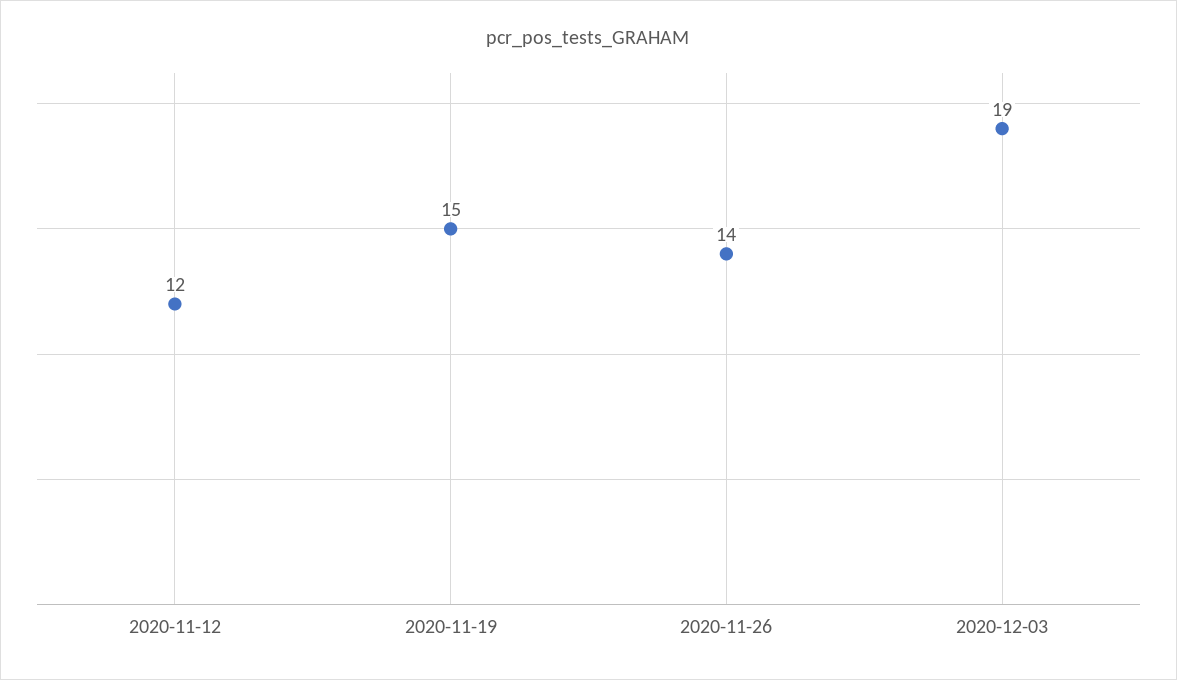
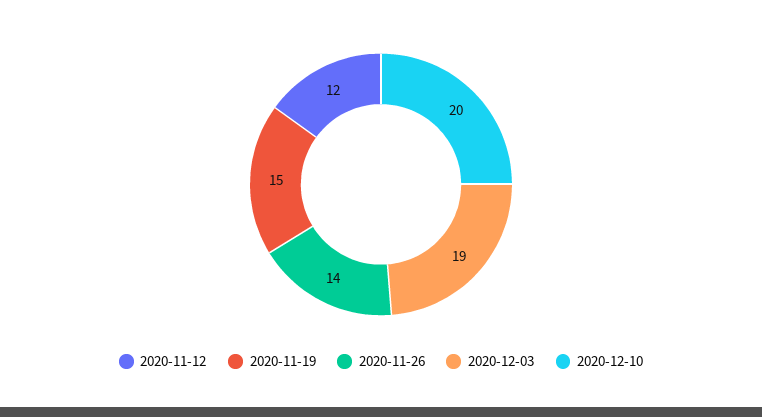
2020-12-10: none -> 20

